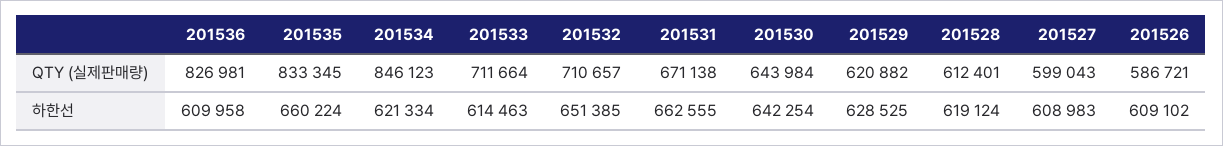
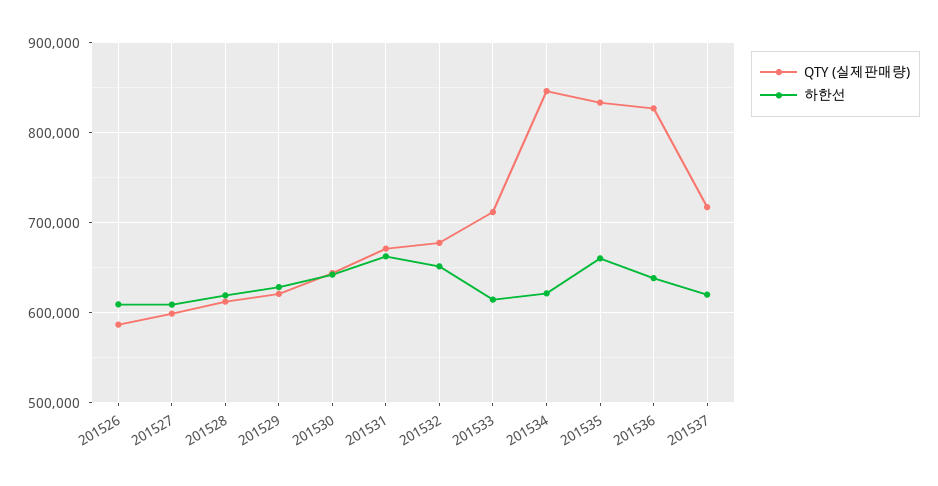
QTY (실제판매량), 201532: 710657 -> 680000
하한선, 201536: 609958 -> 640000
QTY (실제판매량), 201537: none -> 720000
하한선, 201537: none -> 620000

